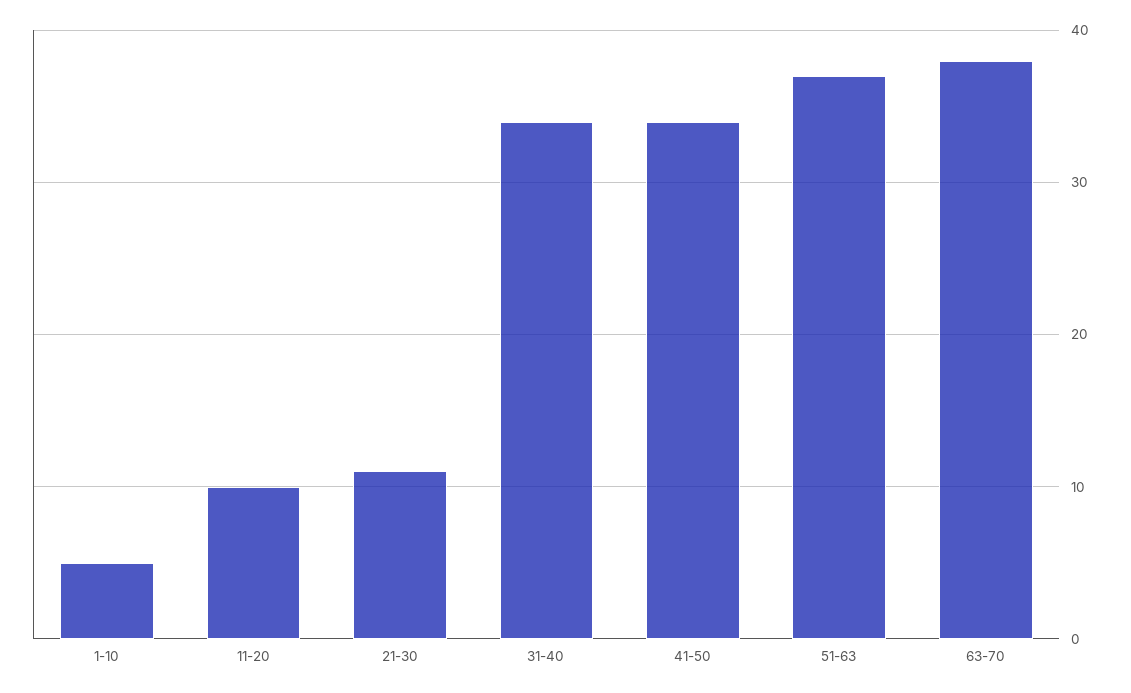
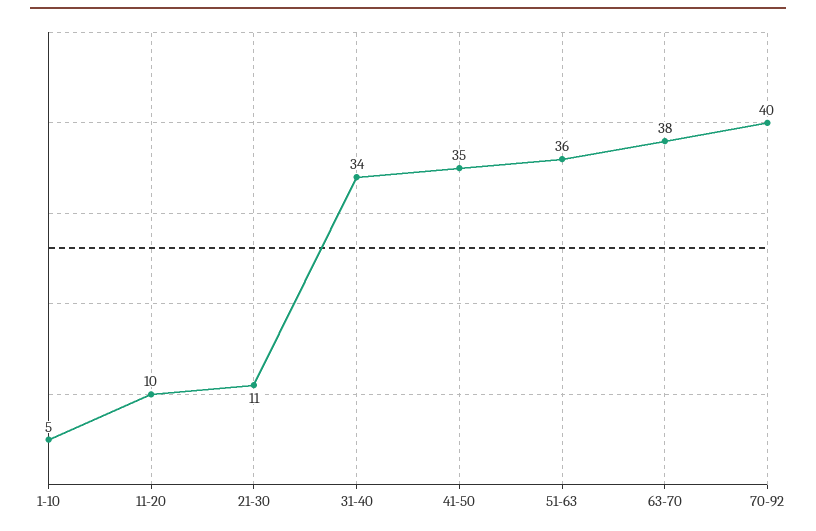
41-50: 34 -> 35
51-63: 37 -> 36
70-92: none -> 40

